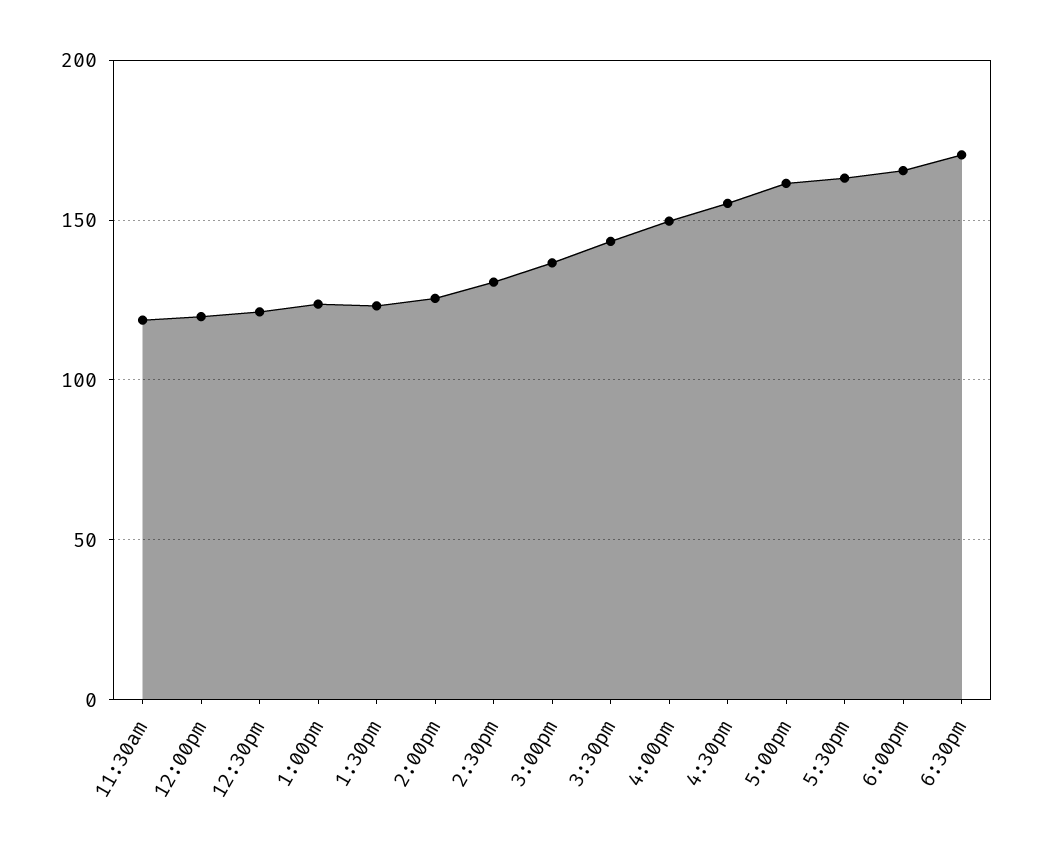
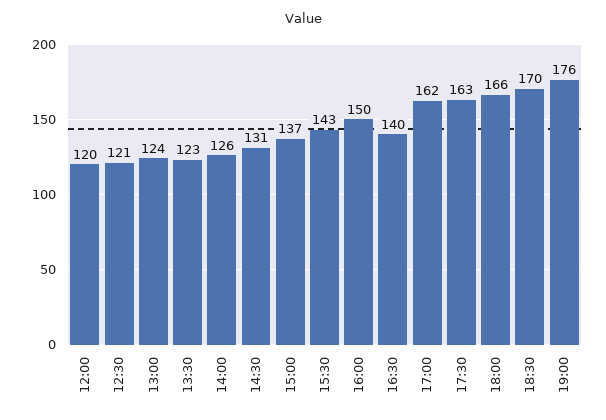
11:30am: 120 -> none
4:30pm: 155 -> 140
19:00: none -> 176

